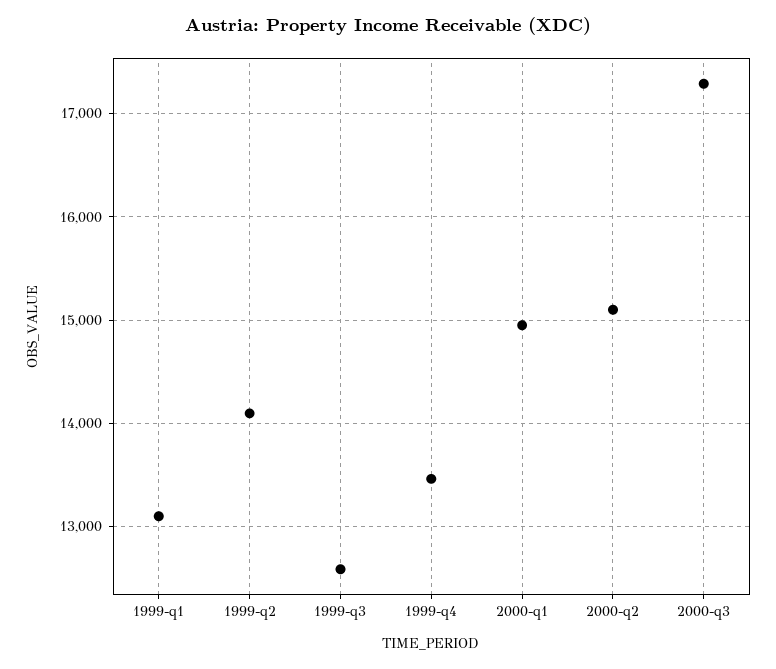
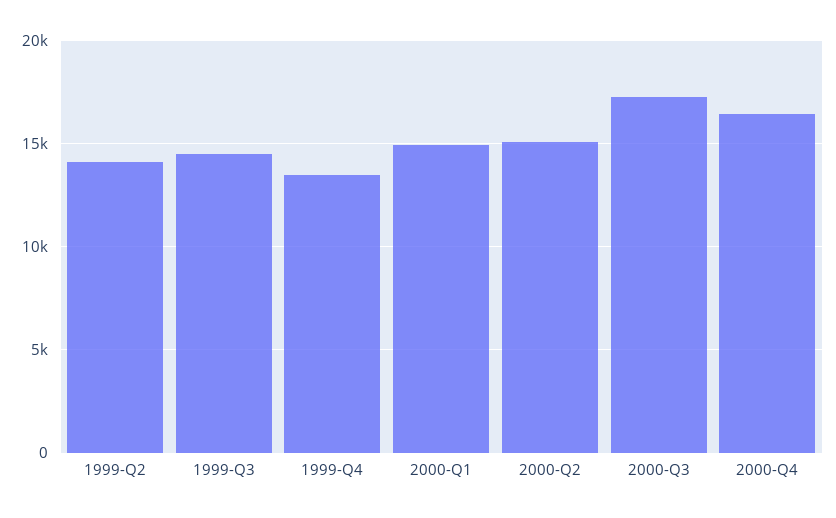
1999-q1: 13100 -> none
1999-q3: 12600 -> 14500
2000-Q4: none -> 16500

